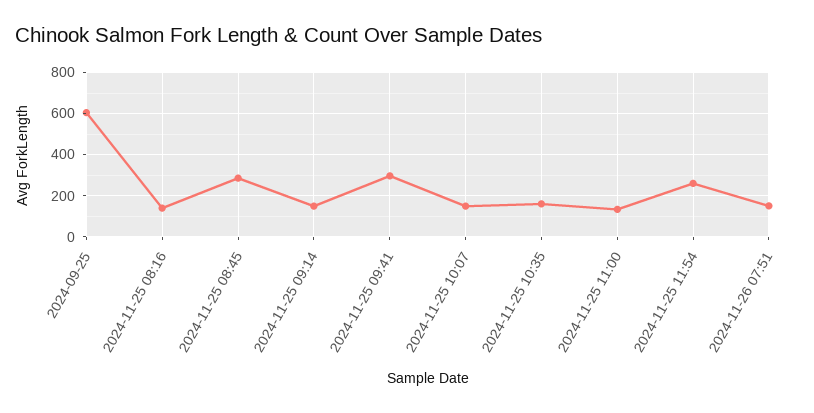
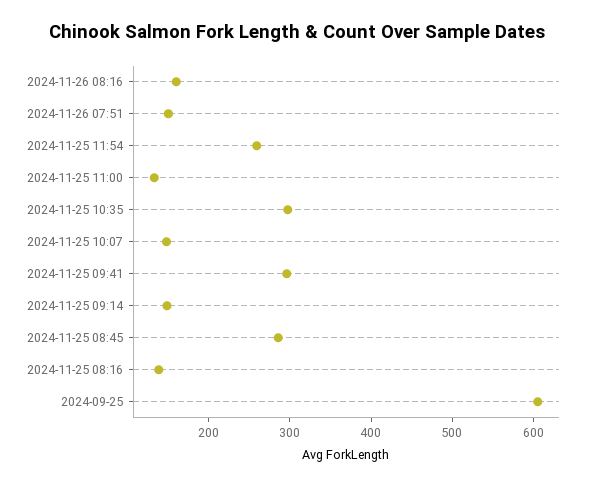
2024-11-25 10:35: 150 -> 300
2024-11-26 08:16: none -> 160

